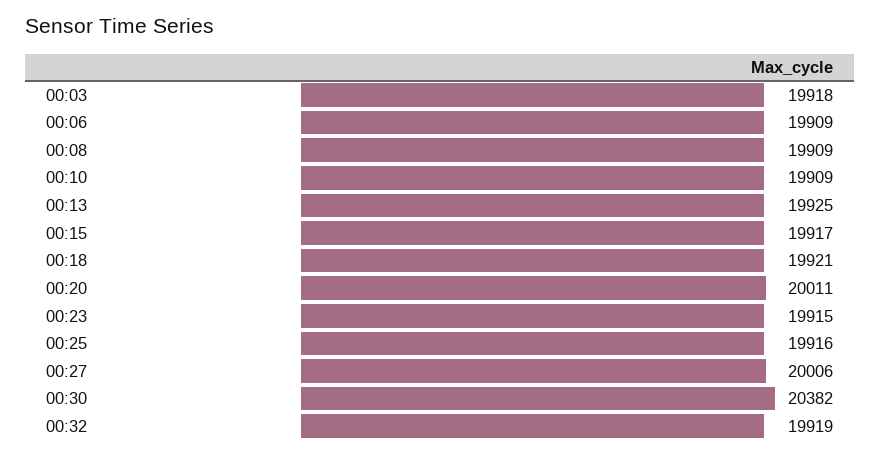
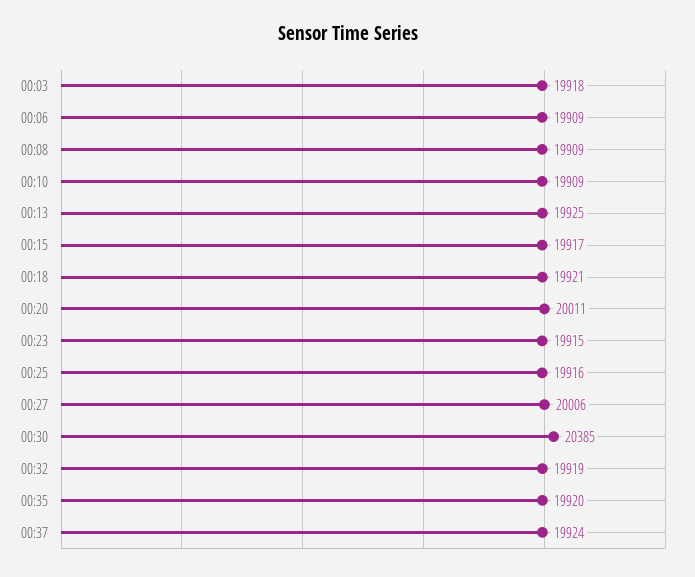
00:30: 20382 -> 20385
00:35: none -> 19920
00:37: none -> 19924

